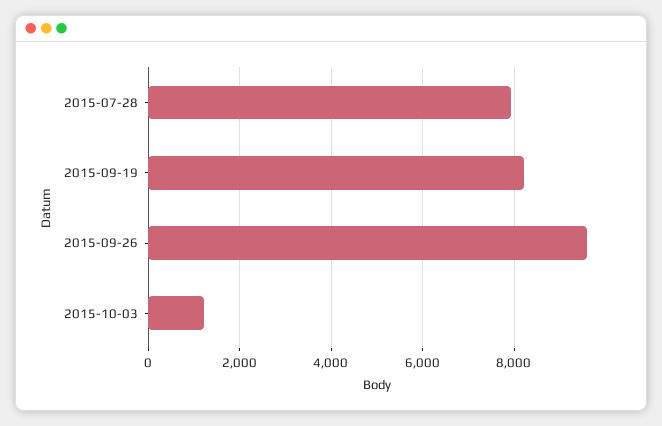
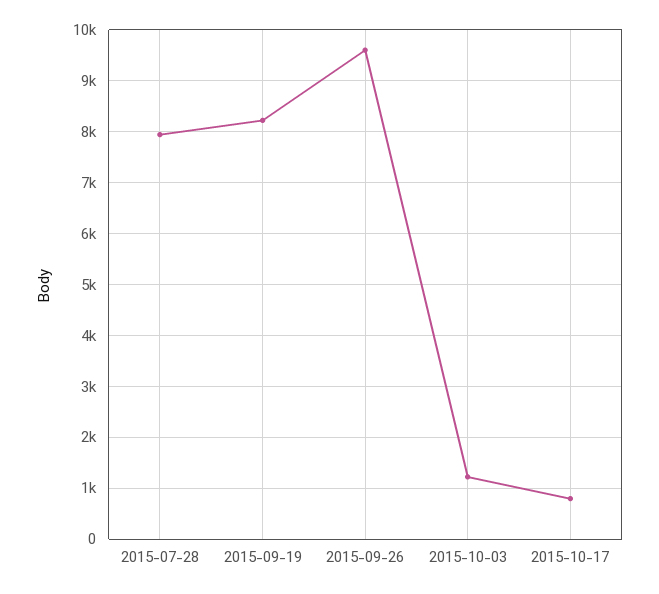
2015-10-17: none -> 800

